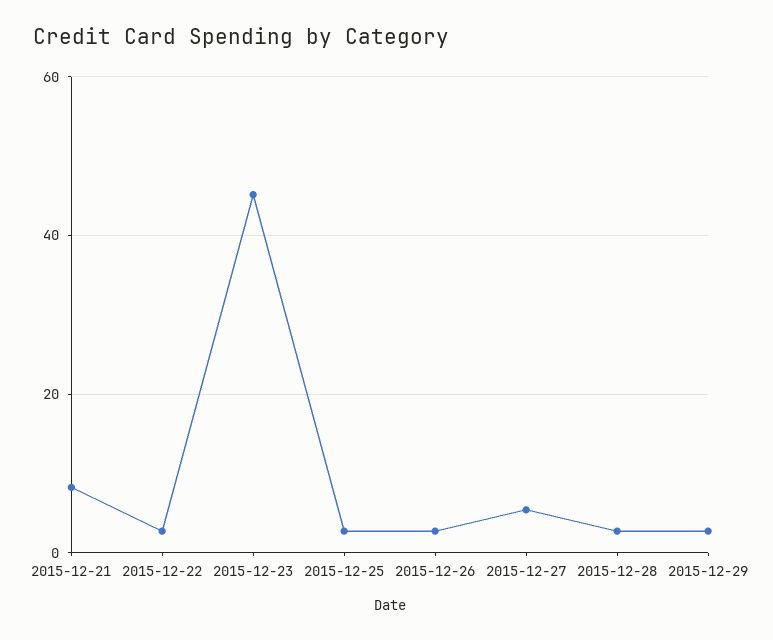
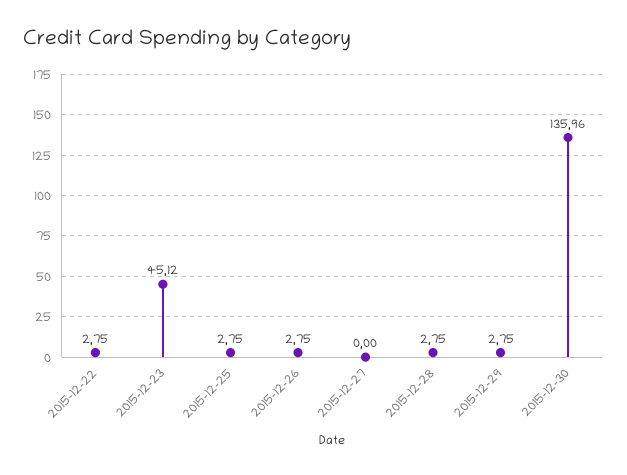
2015-12-21: 8 -> none
2015-12-27: 6 -> 0
2015-12-30: none -> 135.96

